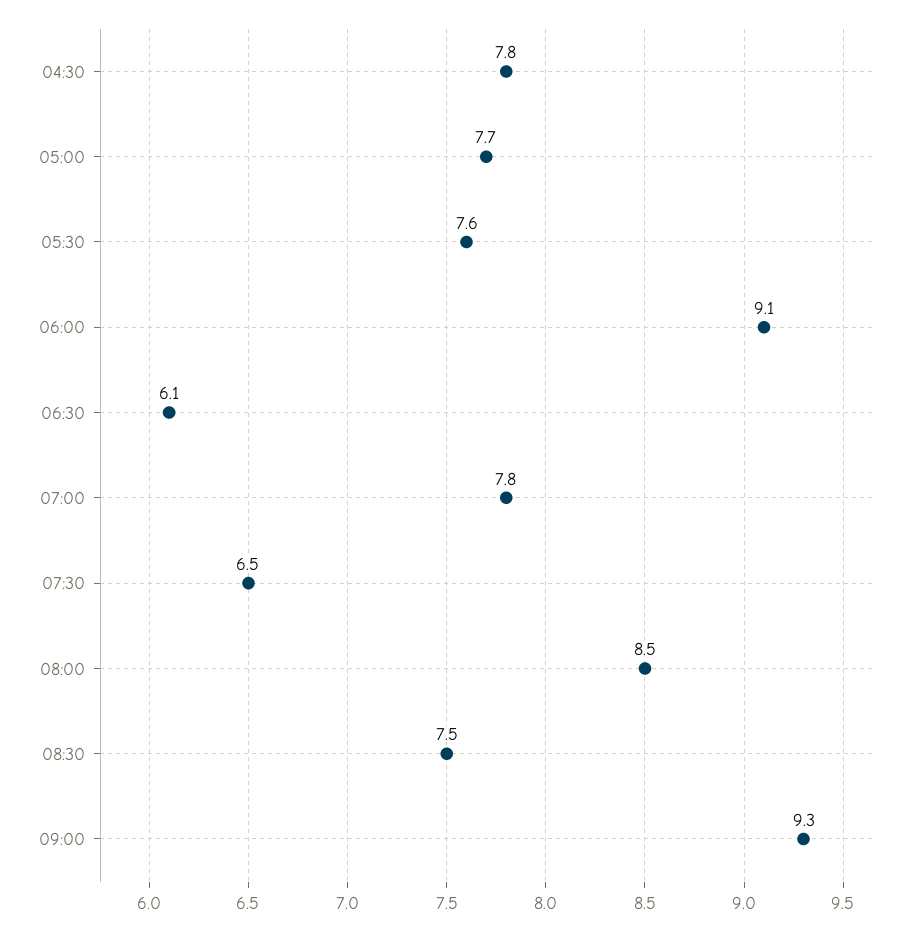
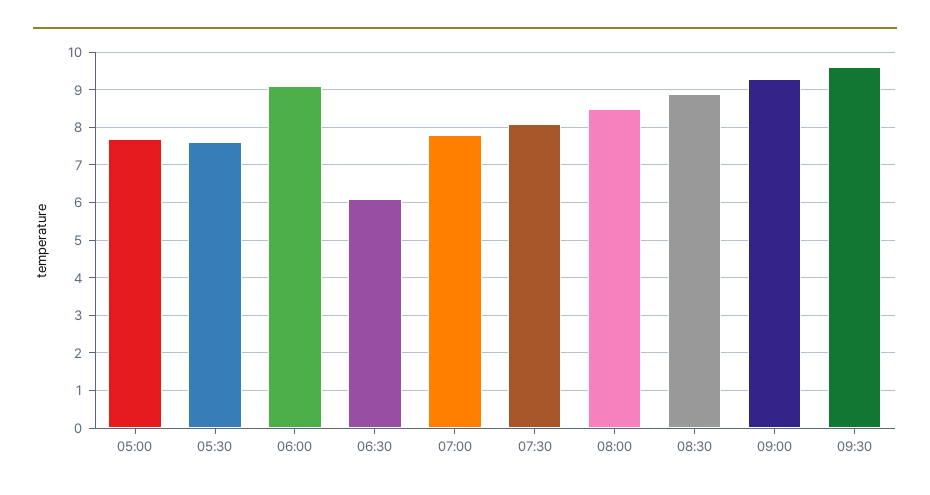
04:30: 7.8 -> none
07:30: 6.5 -> 8
08:30: 7.5 -> 9
09:30: none -> 9.5

